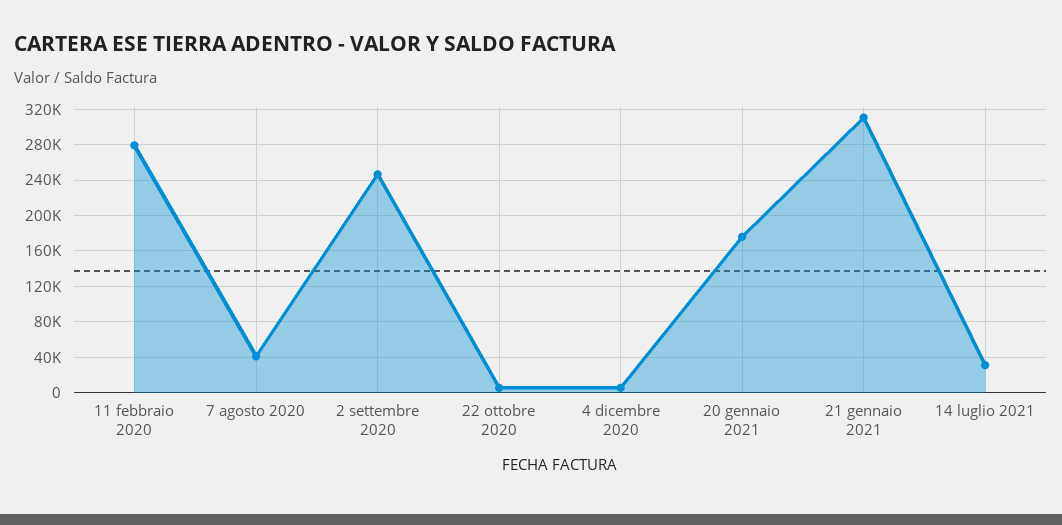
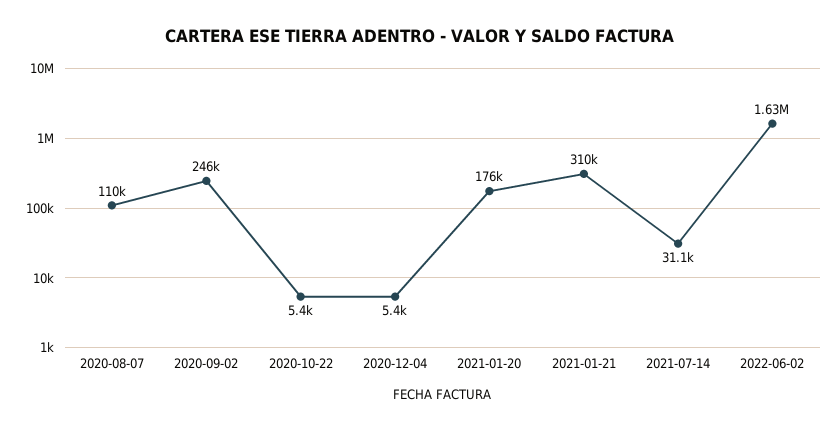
11 febbraio 2020: 280000 -> none
7 agosto 2020: 40000 -> 110000
2022-06-02: none -> 1630000

